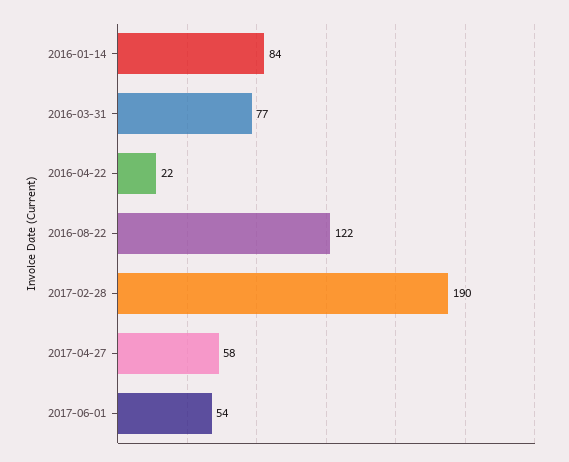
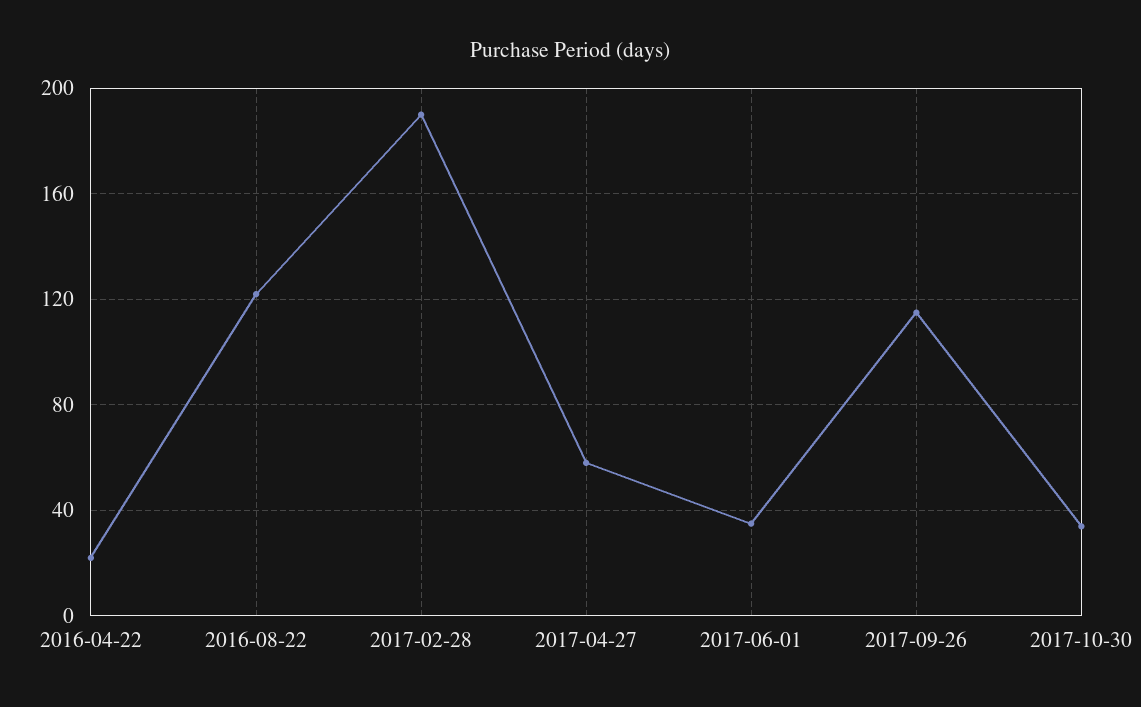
2016-01-14: 84 -> none
2016-03-31: 77 -> none
2017-06-01: 54 -> 35
2017-09-26: none -> 115
2017-10-30: none -> 35

